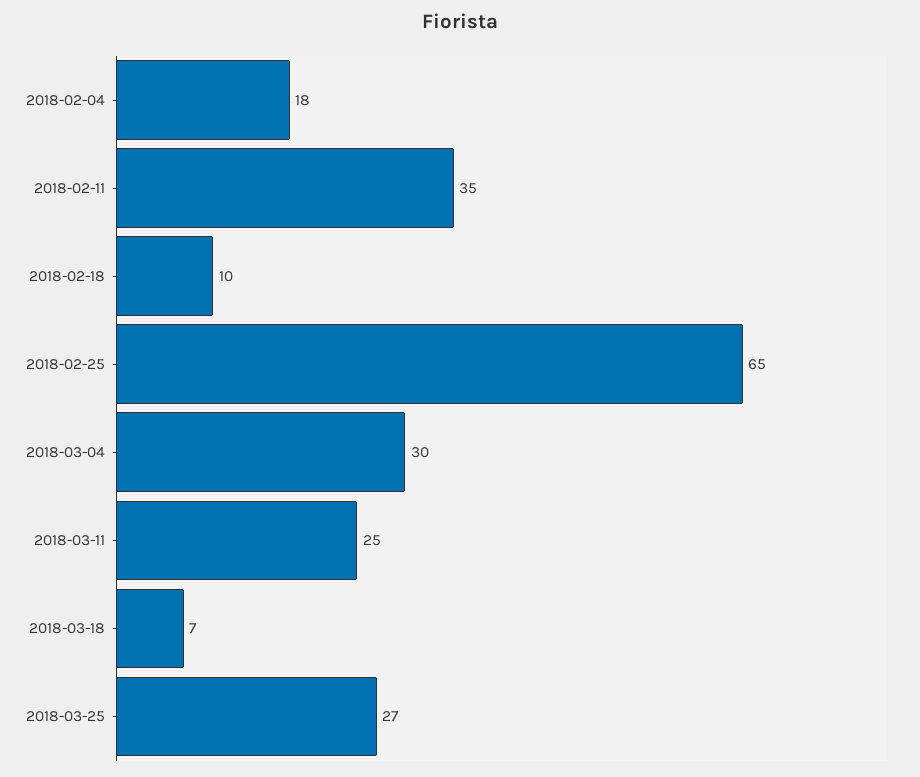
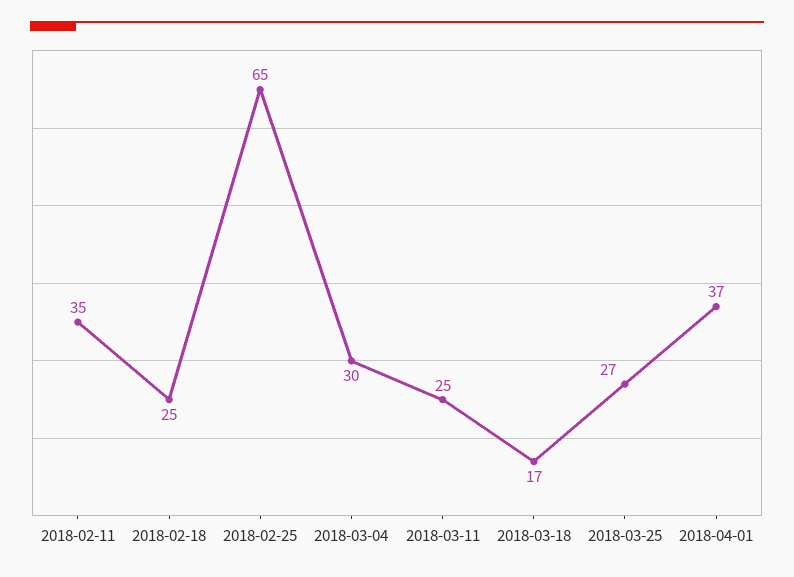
2018-02-04: 18 -> none
2018-02-18: 10 -> 25
2018-03-18: 7 -> 17
2018-04-01: none -> 37

